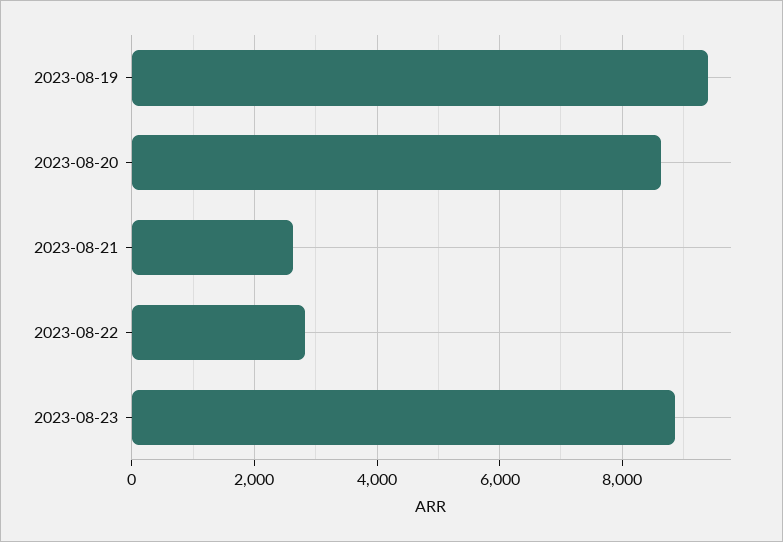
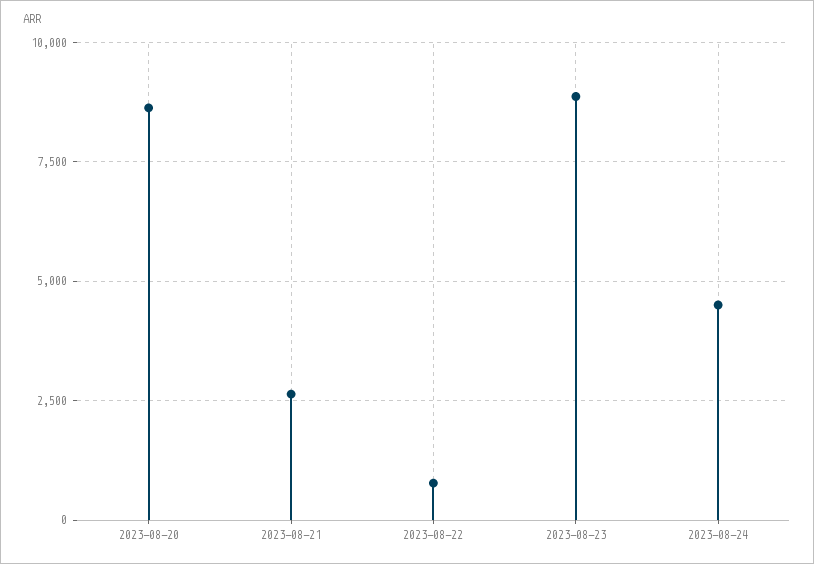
2023-08-19: 9400 -> none
2023-08-22: 2800 -> 750
2023-08-24: none -> 4500

